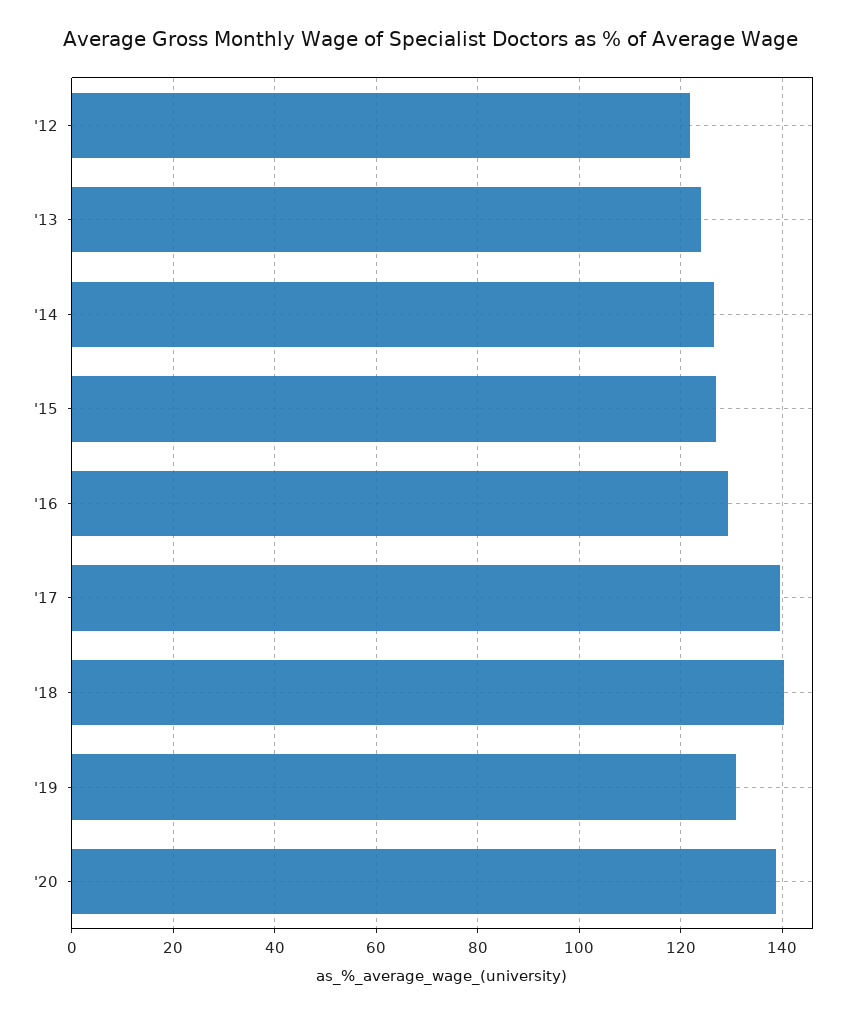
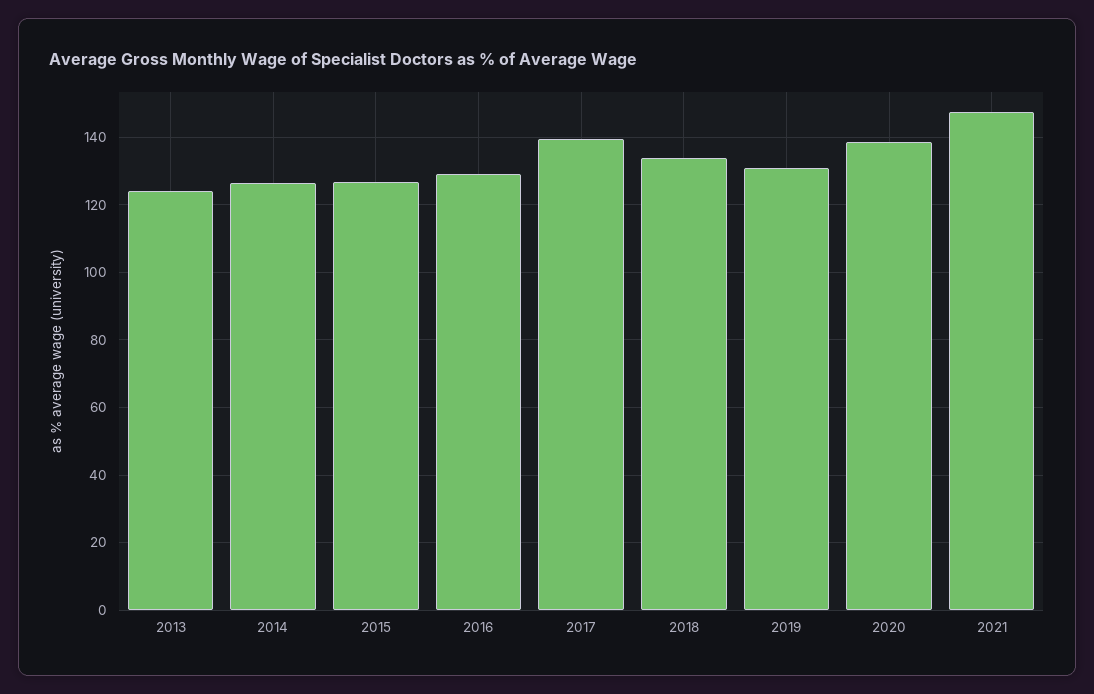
'12: 122 -> none
'18: 140 -> 134
2021: none -> 148

